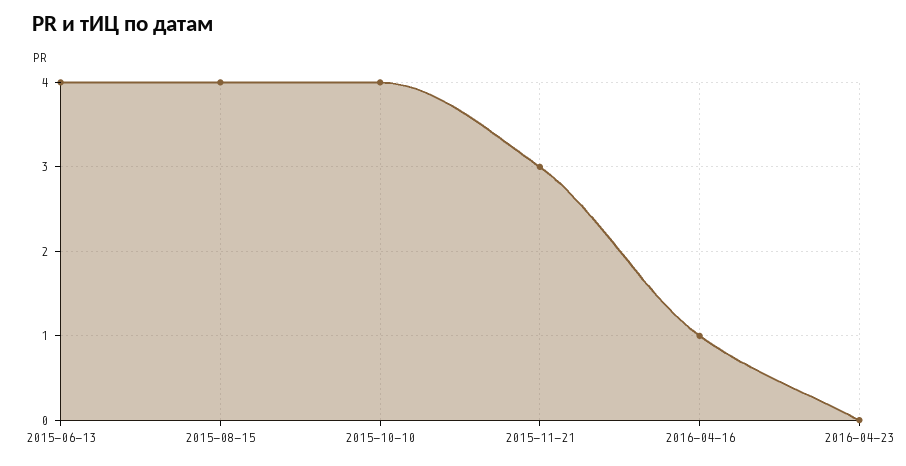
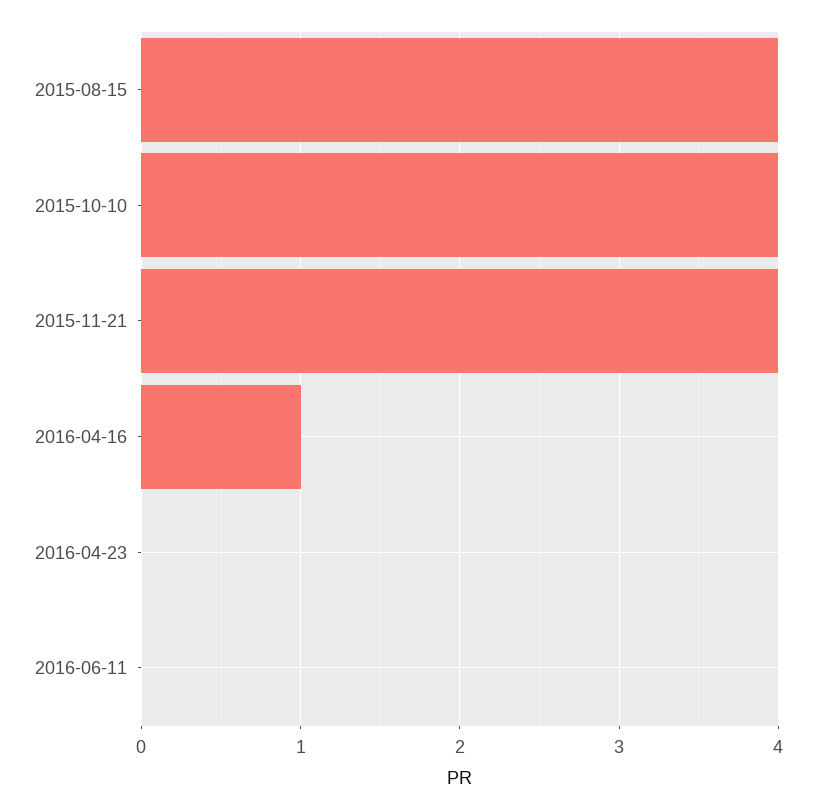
2015-06-13: 4 -> none
2015-11-21: 3 -> 4
2016-06-11: none -> 0

